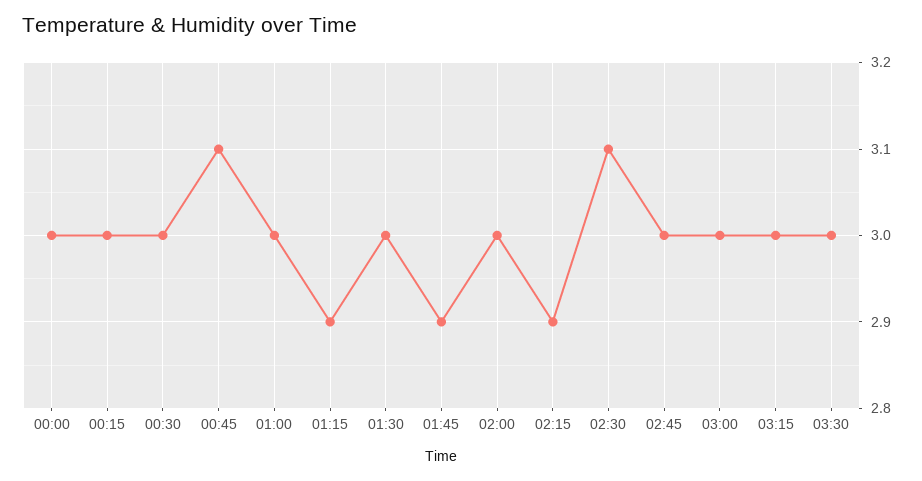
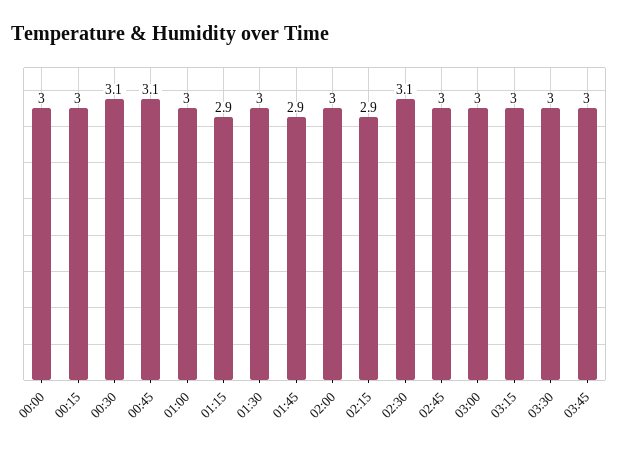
00:30: 3 -> 3.1
03:45: none -> 3

